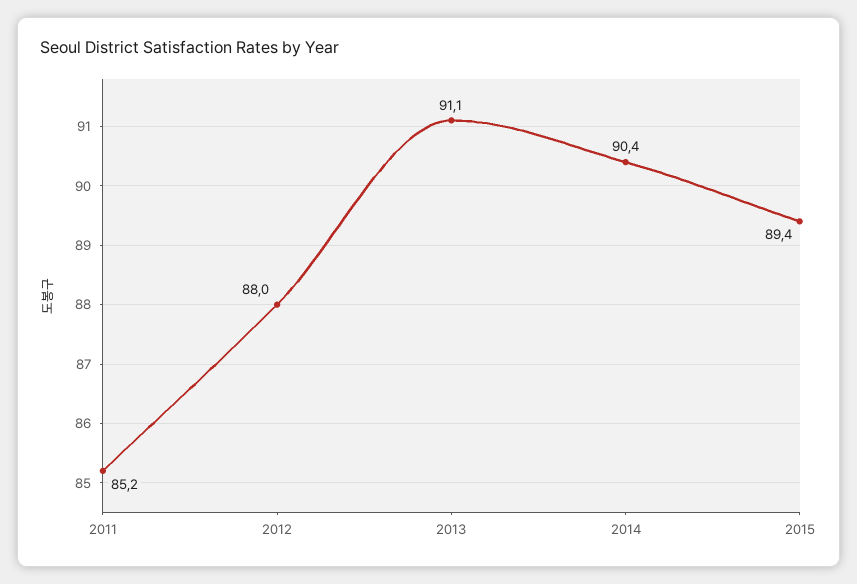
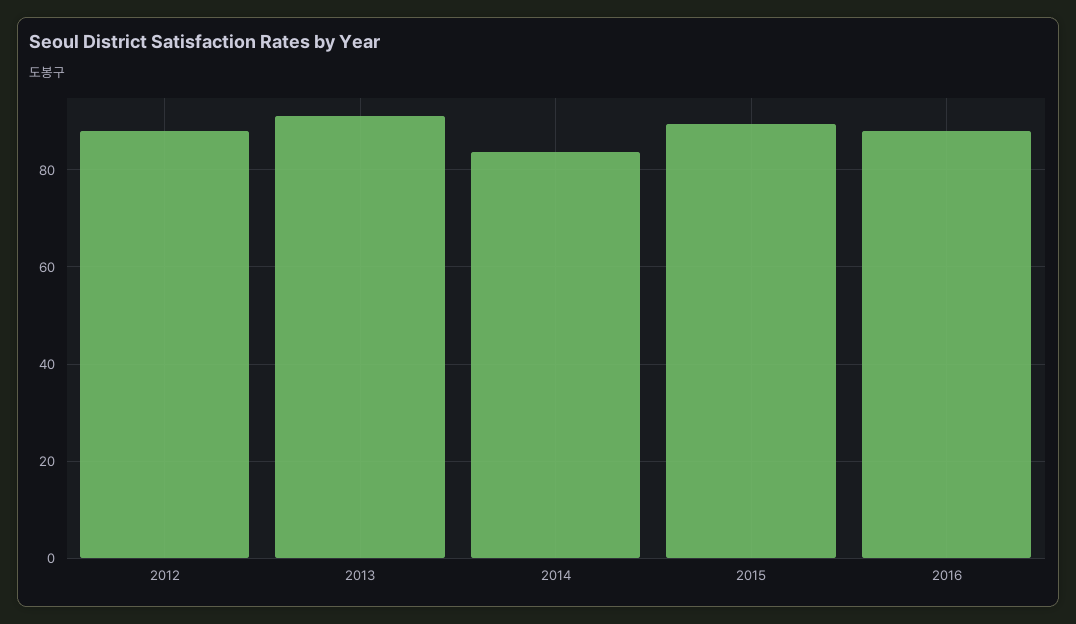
2011: 85.2 -> none
2014: 90.4 -> 84
2016: none -> 88

